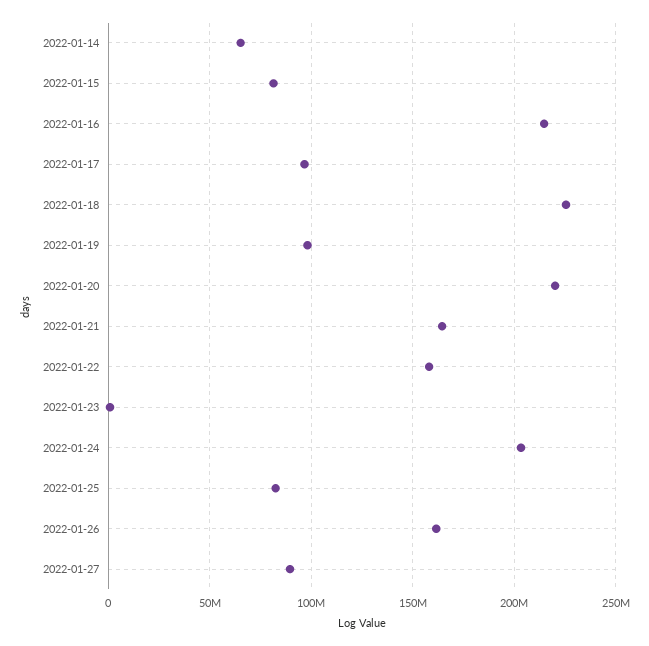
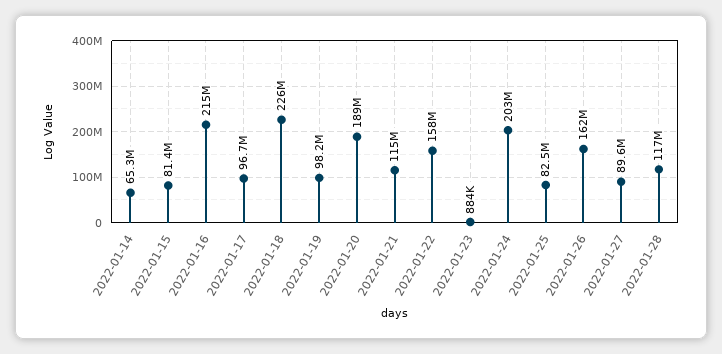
2022-01-20: 220000000 -> 189000000
2022-01-21: 165000000 -> 115000000
2022-01-28: none -> 117000000

